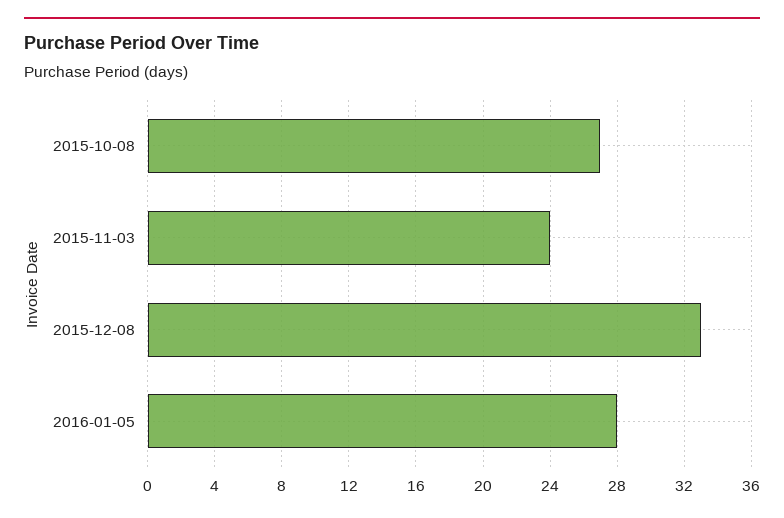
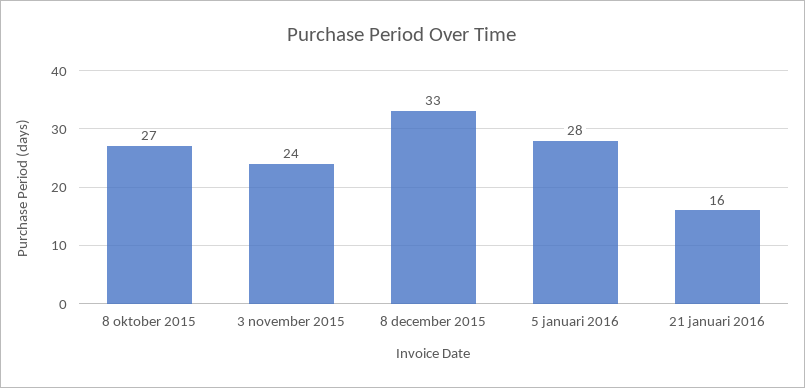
21 januari 2016: none -> 16

